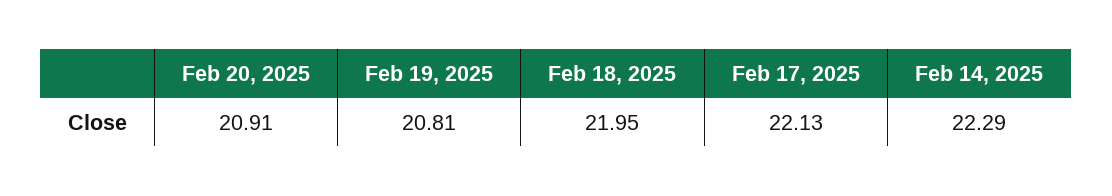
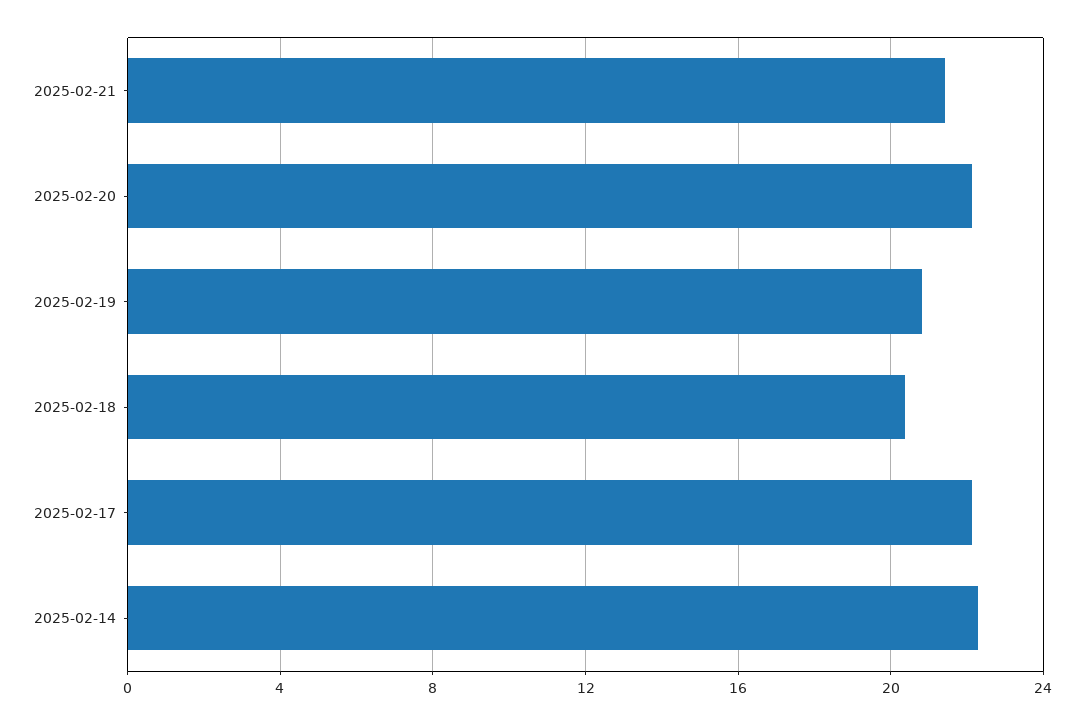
Feb 20, 2025: 20.91 -> 22
Feb 18, 2025: 21.95 -> 20.5
2025-02-21: none -> 21.5

